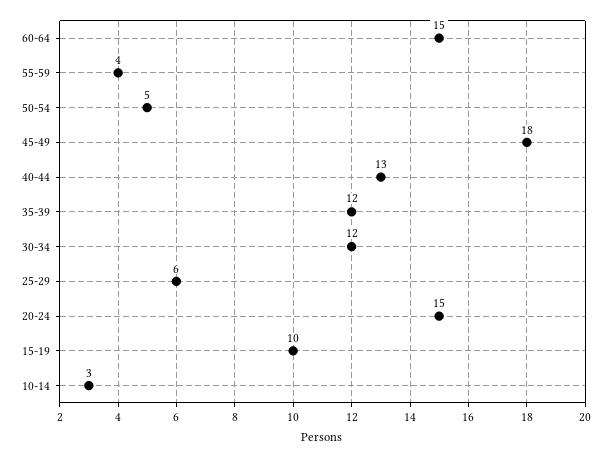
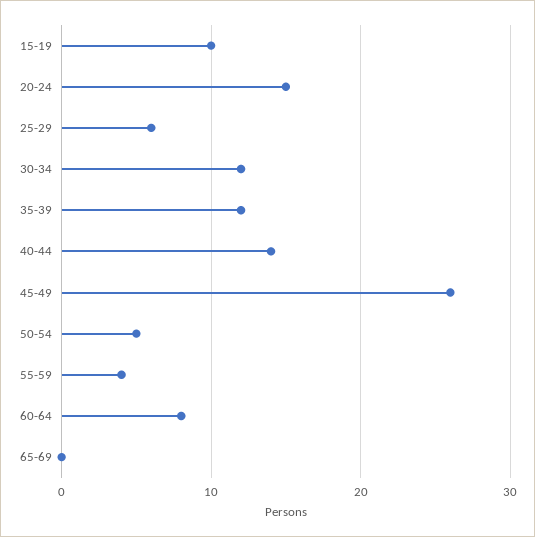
60-64: 15 -> 8
45-49: 18 -> 26
40-44: 13 -> 14
10-14: 3 -> none
65-69: none -> 0

